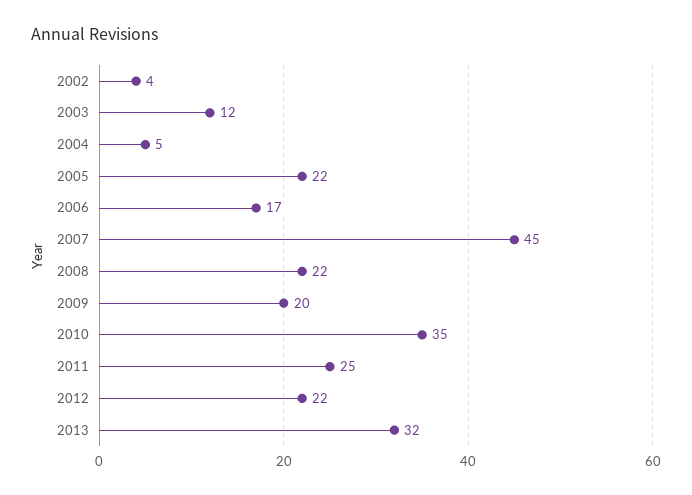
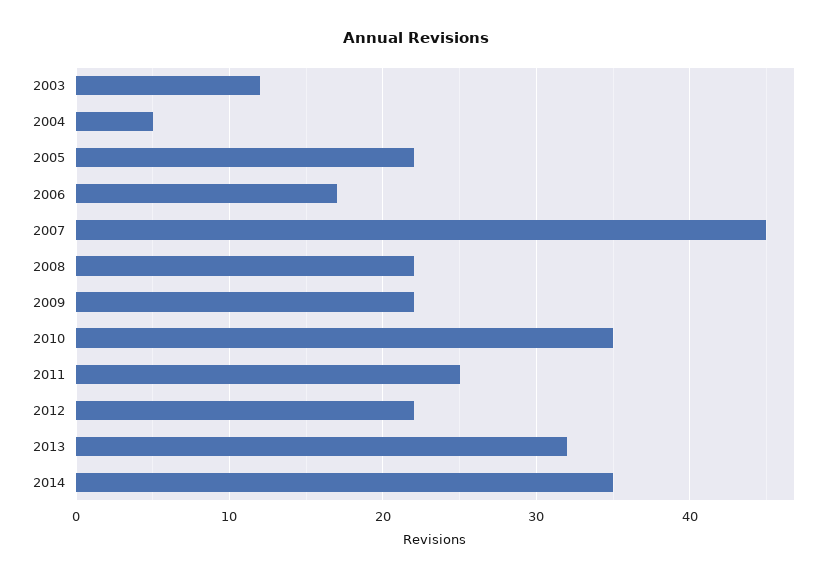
2002: 4 -> none
2009: 20 -> 22
2014: none -> 35

